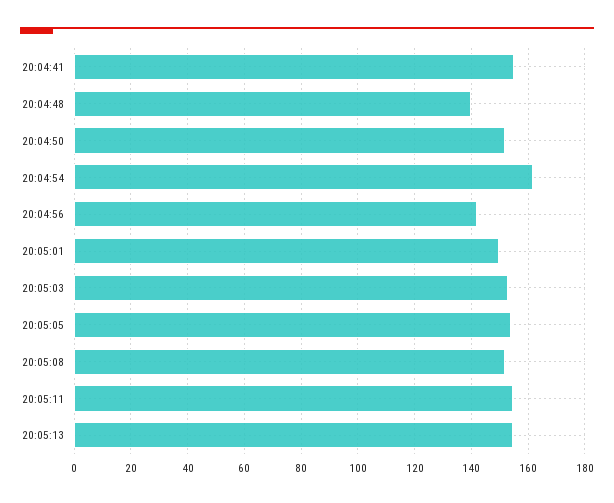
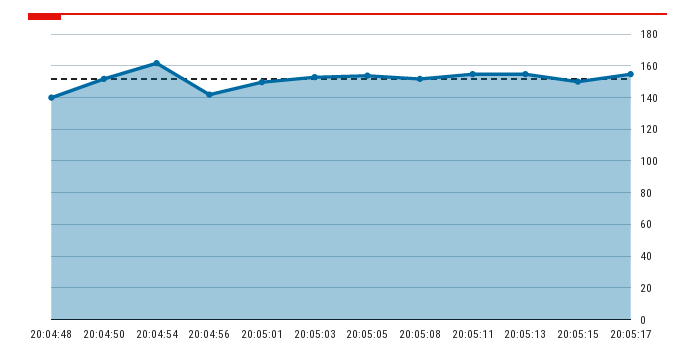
20:04:41: 155 -> none
20:05:15: none -> 150
20:05:17: none -> 155

